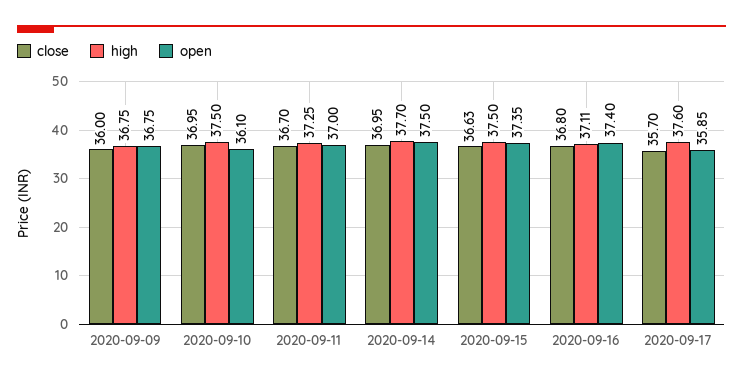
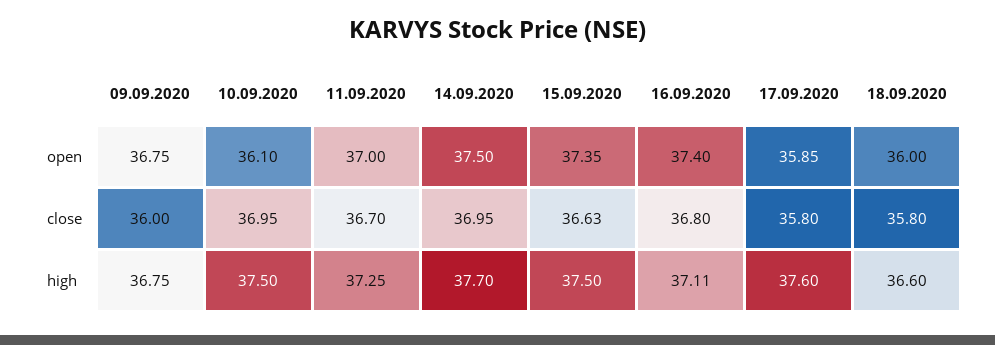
close, 2020-09-17: 35.7 -> 35.8
open, 18.09.2020: none -> 36
close, 18.09.2020: none -> 35.8
high, 18.09.2020: none -> 36.6

